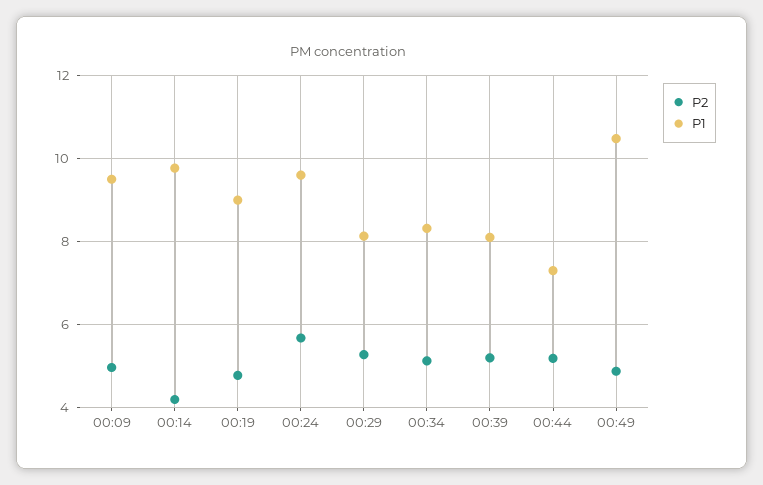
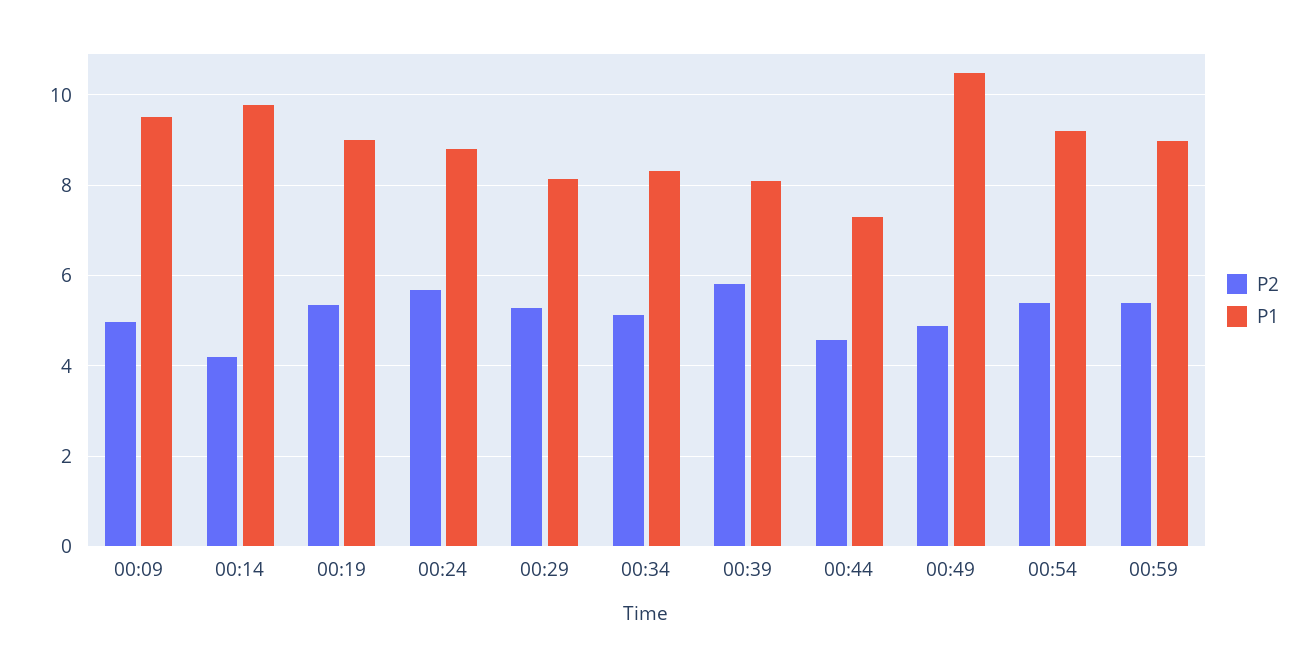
P2, 00:19: 4.8 -> 5.4
P1, 00:24: 9.6 -> 8.8
P2, 00:39: 5.2 -> 5.8
P2, 00:44: 5.2 -> 4.6
P2, 00:54: none -> 5.4
P1, 00:54: none -> 9.2
P2, 00:59: none -> 5.4
P1, 00:59: none -> 9

